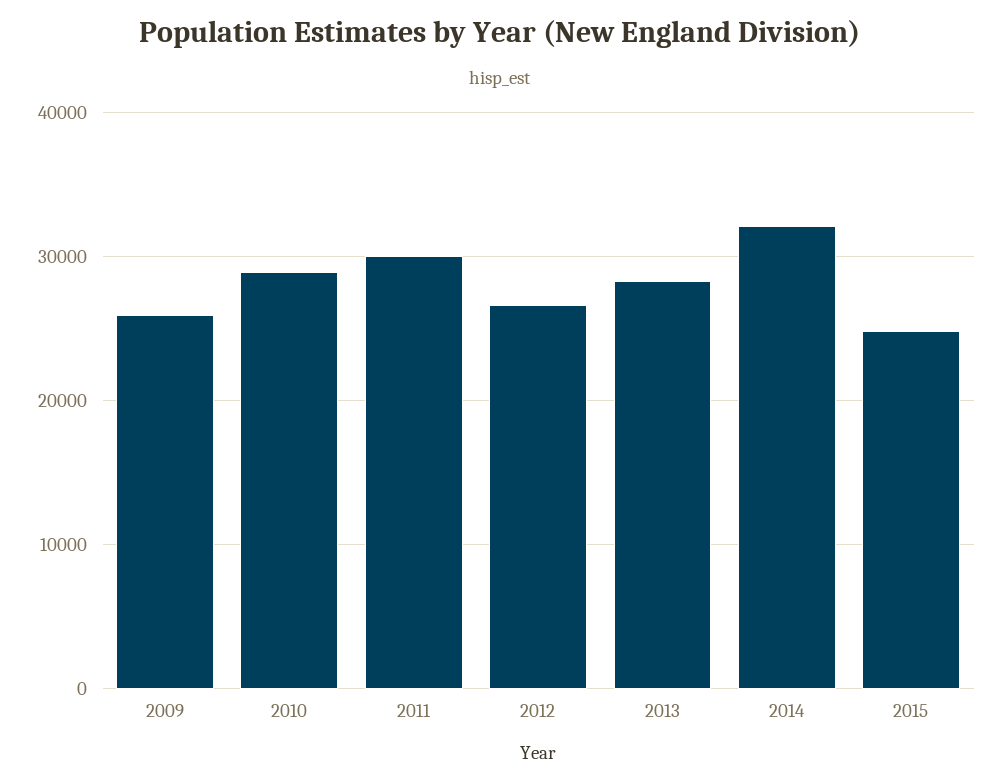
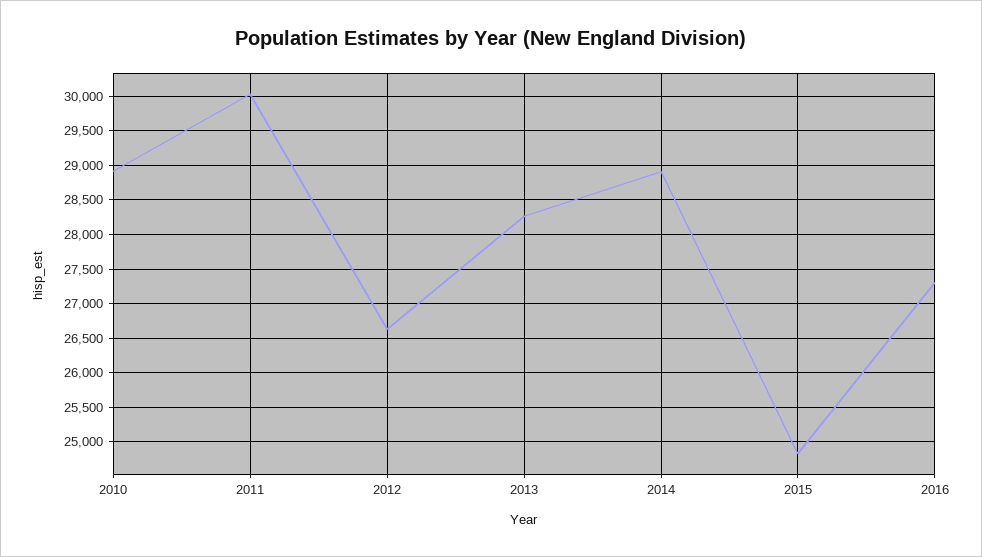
2009: 26000 -> none
2014: 32000 -> 28900
2016: none -> 27300

